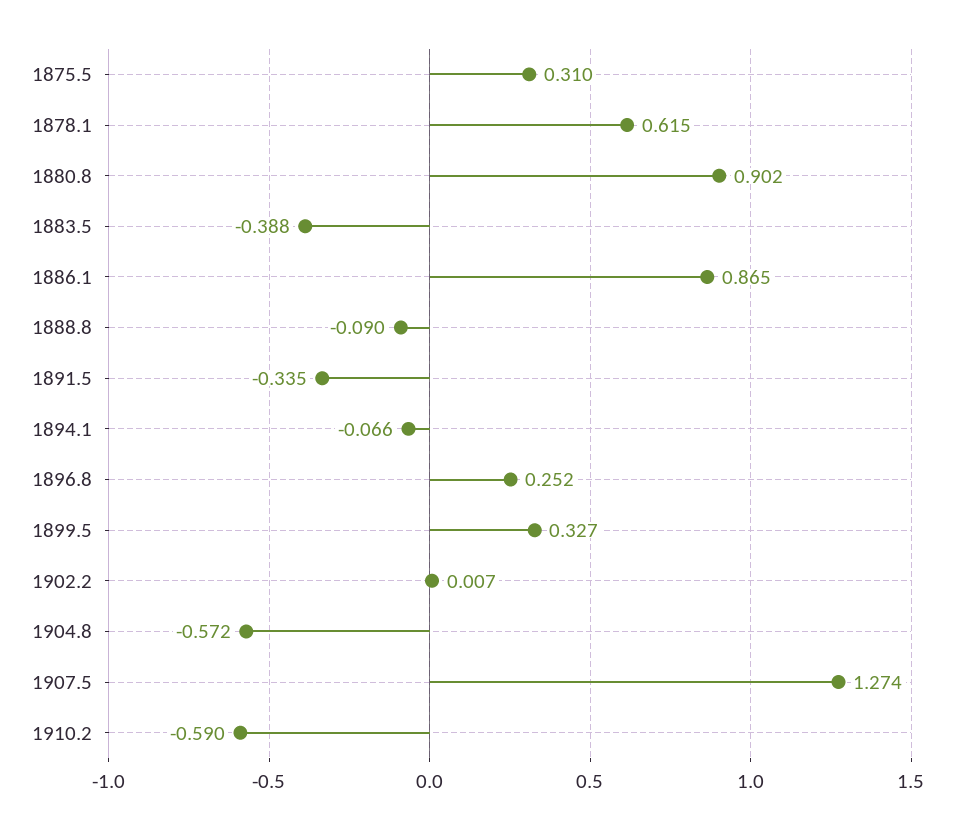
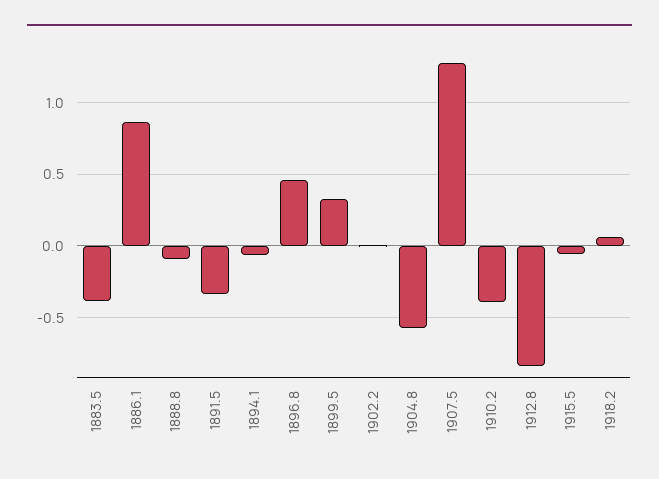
1875.5: 0.31 -> none
1878.1: 0.615 -> none
1880.8: 0.902 -> none
1896.8: 0.252 -> 0.45
1910.2: -0.59 -> -0.4
1912.8: none -> -0.85
1915.5: none -> -0.05
1918.2: none -> 0.05

